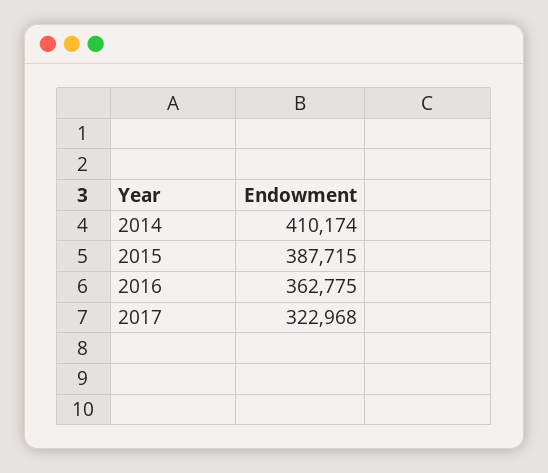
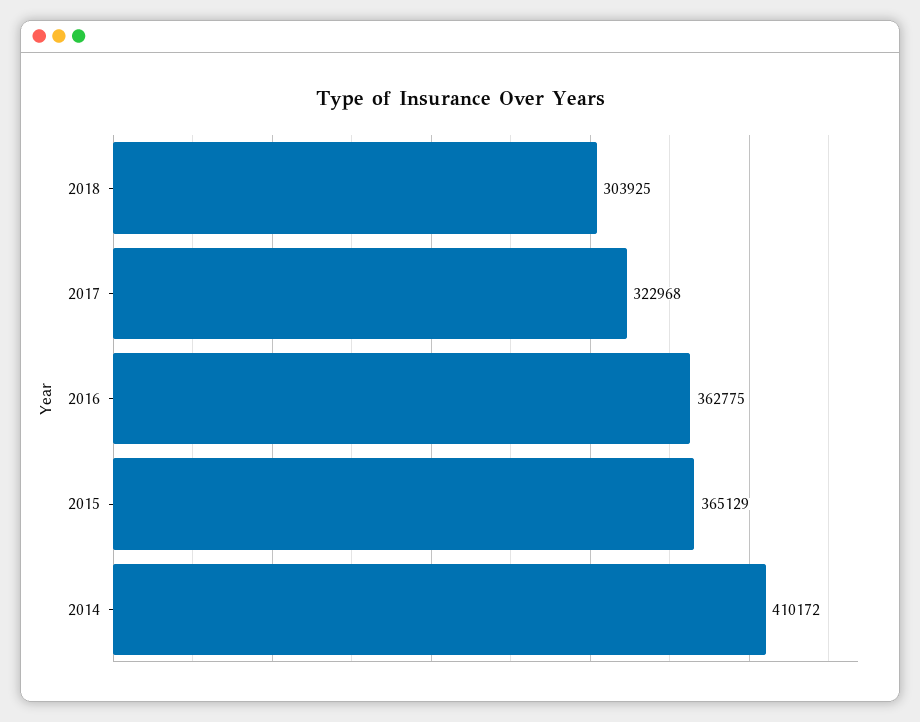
2014: 410174 -> 410172
2015: 387715 -> 365129
2018: none -> 303925

